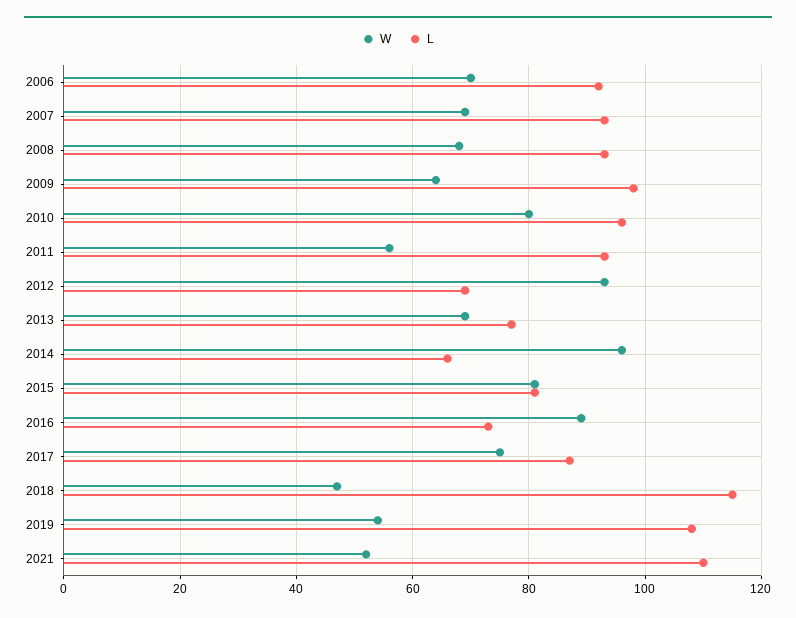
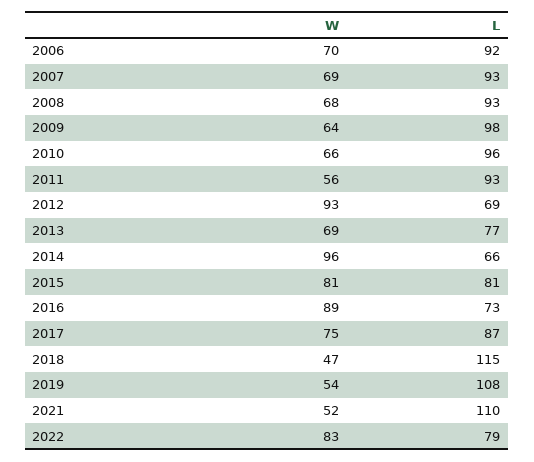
W, 2010: 80 -> 66
W, 2022: none -> 83
L, 2022: none -> 79

